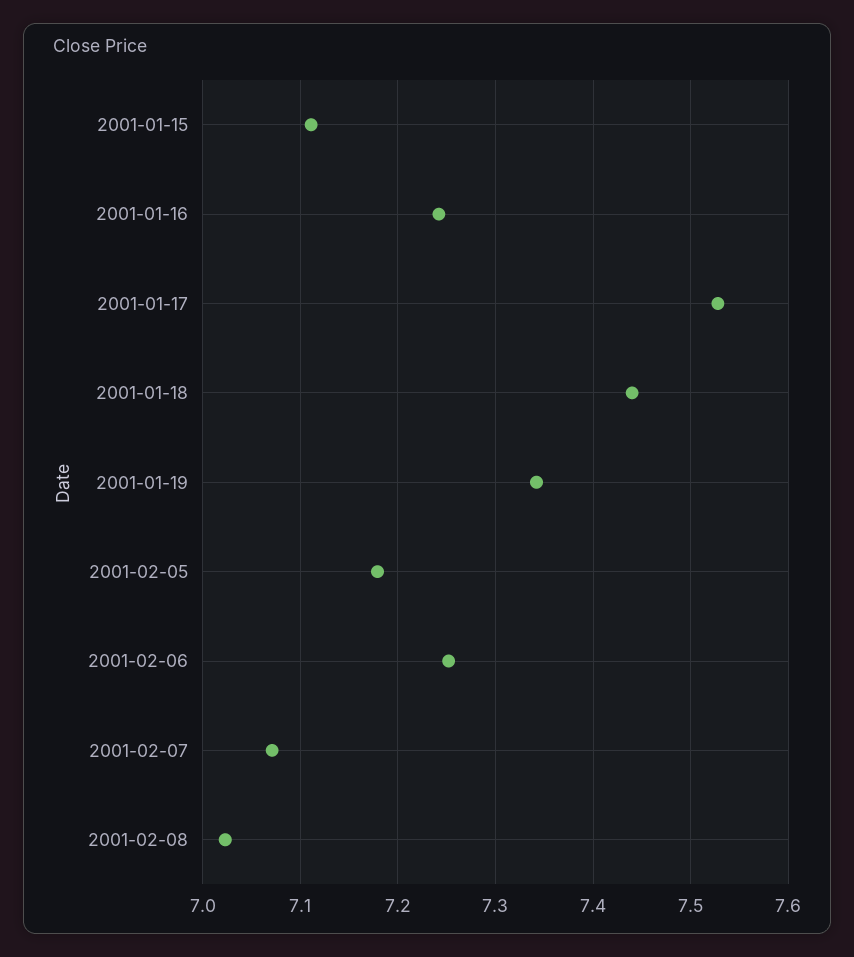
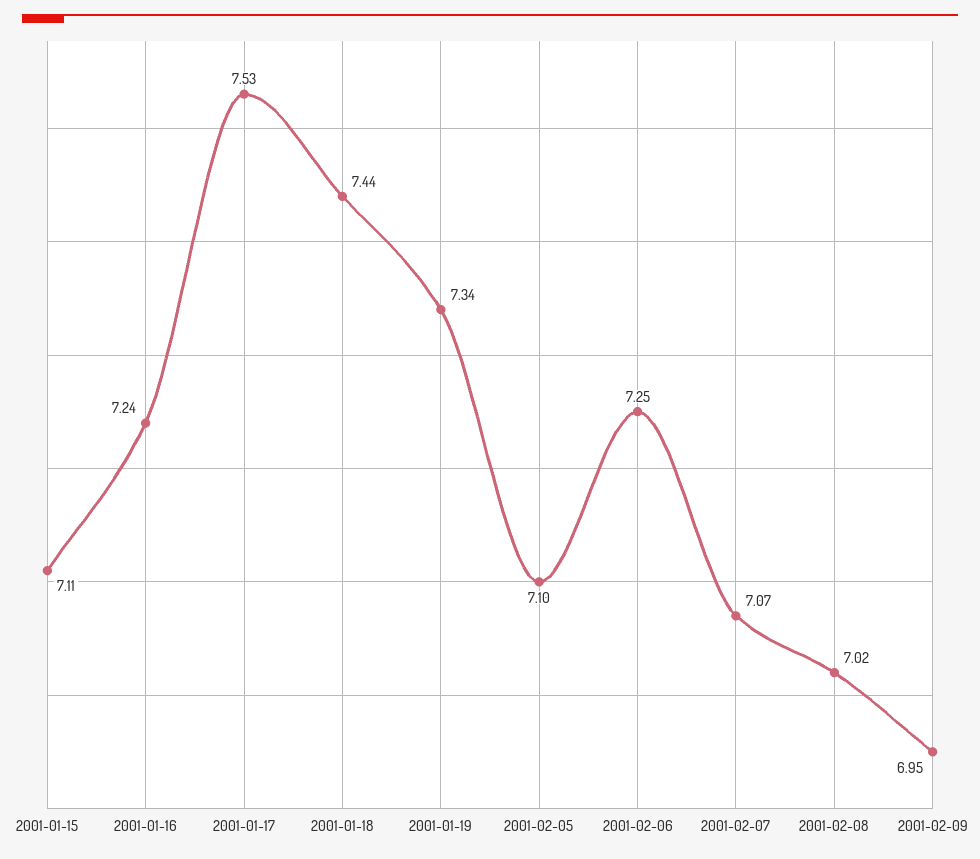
2001-02-05: 7.18 -> 7.1
2001-02-09: none -> 6.95

